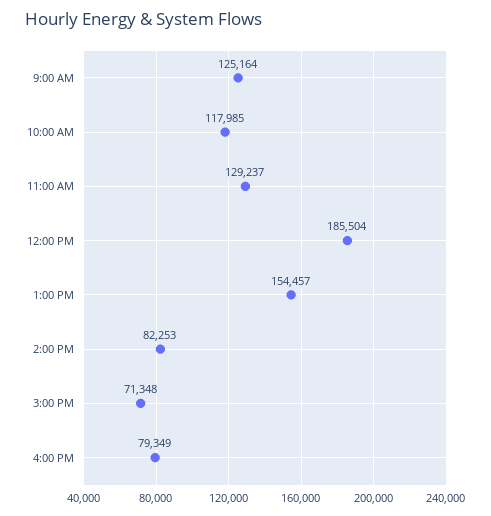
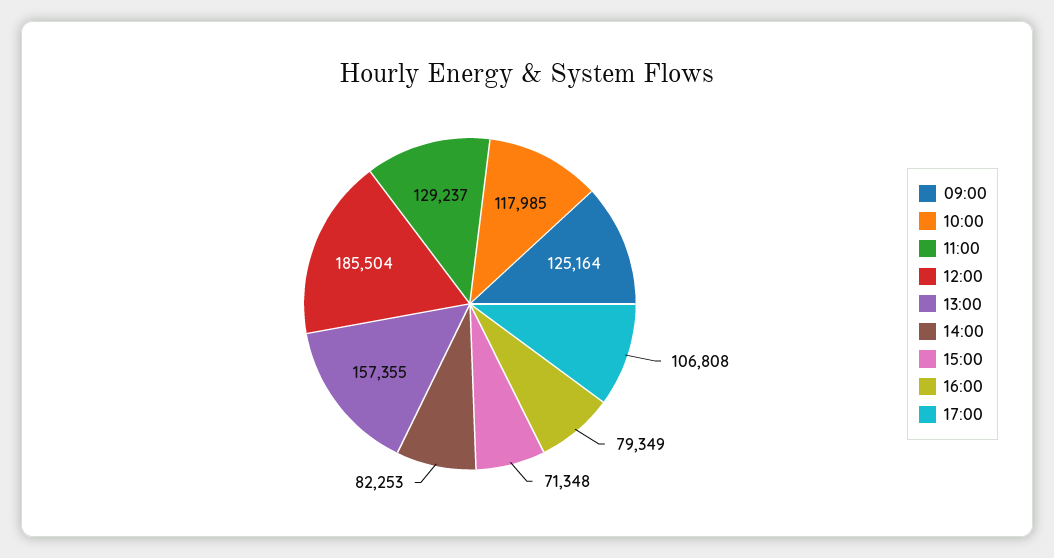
1:00 PM: 154457 -> 157355
17:00: none -> 106808

